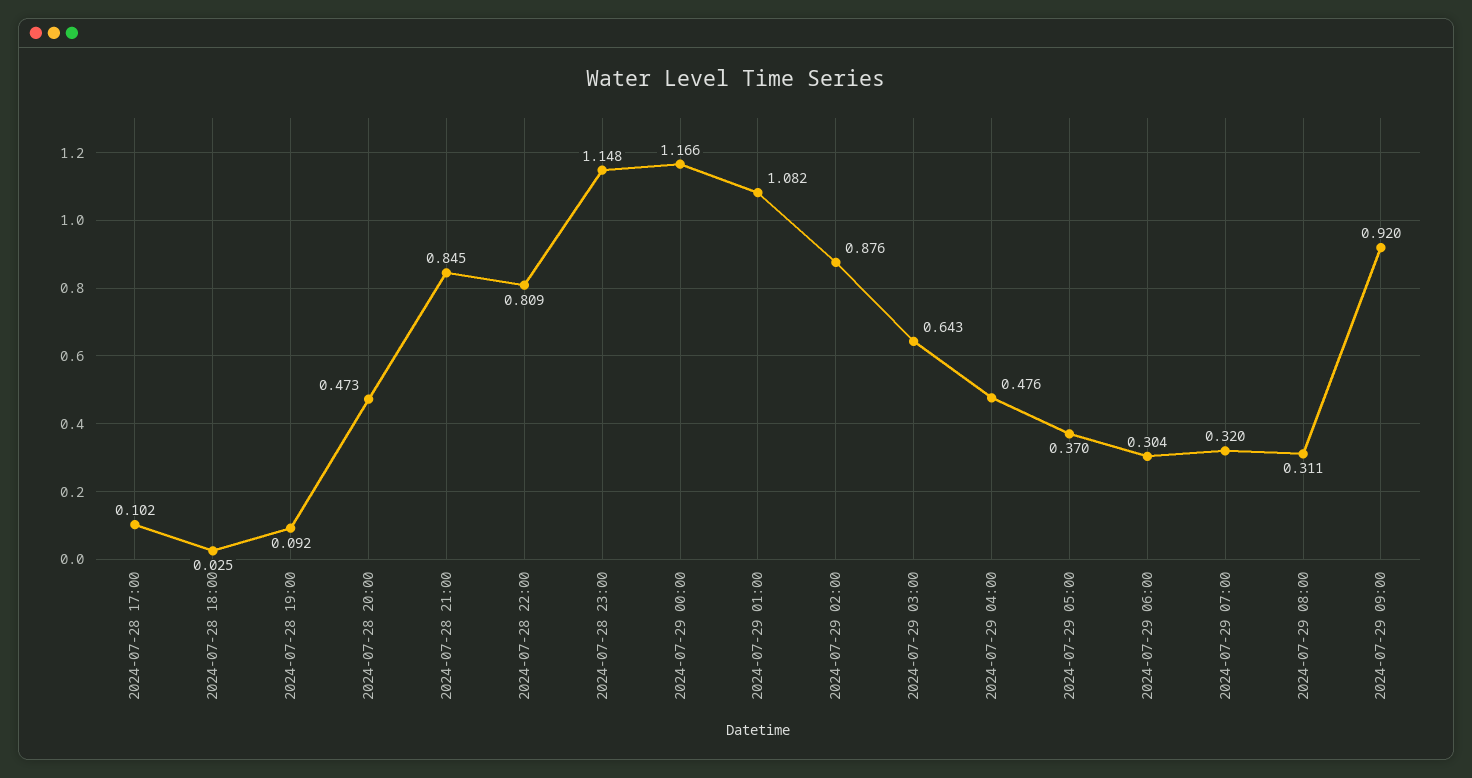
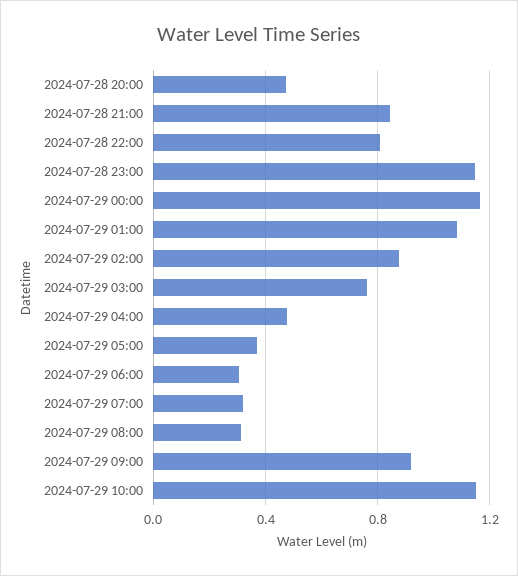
2024-07-28 17:00: 0.102 -> none
2024-07-28 18:00: 0.025 -> none
2024-07-28 19:00: 0.092 -> none
2024-07-29 03:00: 0.643 -> 0.75
2024-07-29 10:00: none -> 1.15

